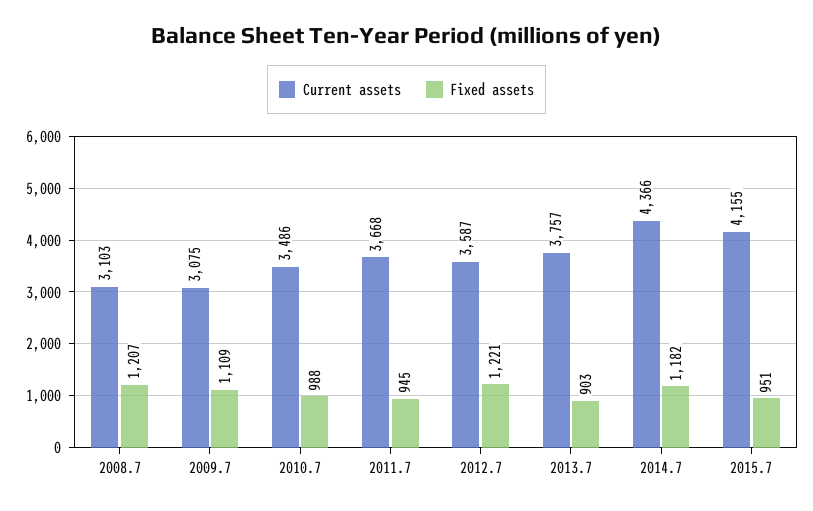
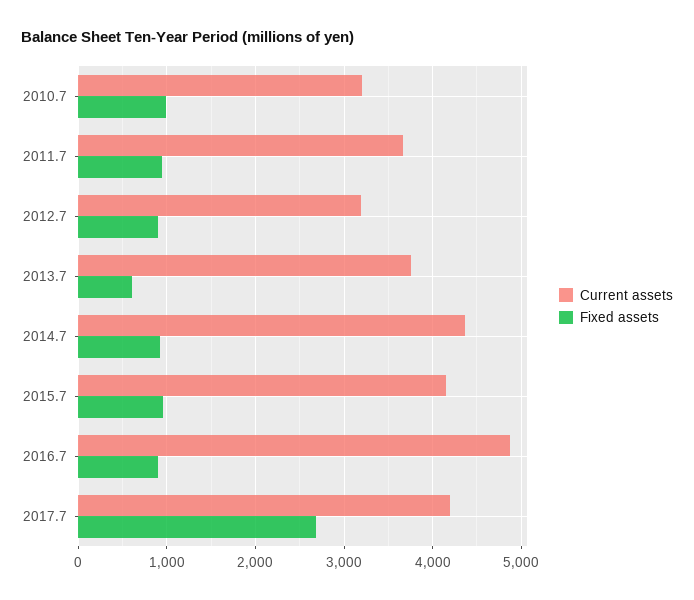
Current assets, 2008.7: 3103 -> none
Fixed assets, 2008.7: 1207 -> none
Current assets, 2009.7: 3075 -> none
Fixed assets, 2009.7: 1109 -> none
Current assets, 2010.7: 3486 -> 3200
Current assets, 2012.7: 3587 -> 3200
Fixed assets, 2012.7: 1221 -> 900
Fixed assets, 2013.7: 903 -> 600
Fixed assets, 2014.7: 1182 -> 900
Current assets, 2016.7: none -> 4900
Fixed assets, 2016.7: none -> 900
Current assets, 2017.7: none -> 4200
Fixed assets, 2017.7: none -> 2700

